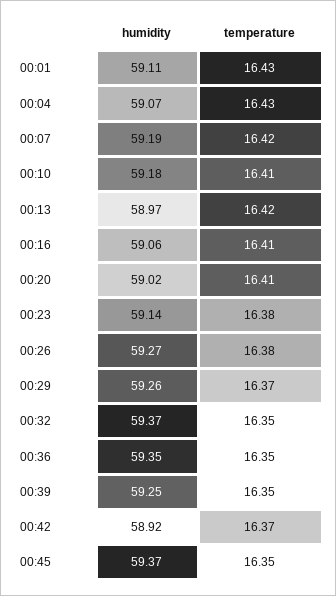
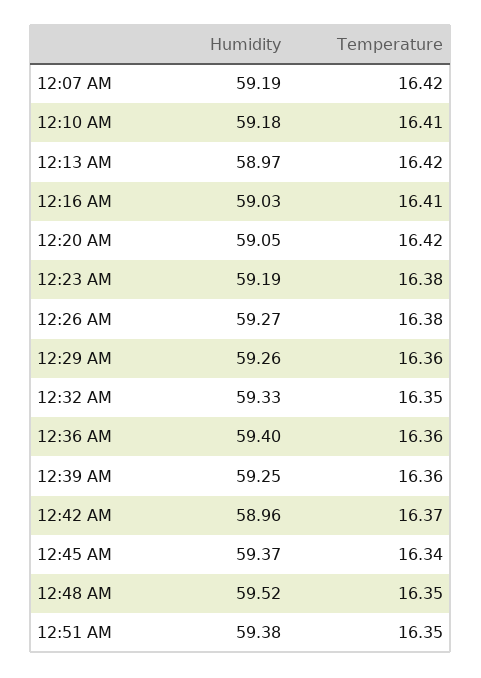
humidity, 00:01: 59.11 -> none
temperature, 00:01: 16.43 -> none
humidity, 00:04: 59.07 -> none
temperature, 00:04: 16.43 -> none
humidity, 00:16: 59.06 -> 59.03
humidity, 00:20: 59.02 -> 59.05
temperature, 00:20: 16.41 -> 16.42
humidity, 00:23: 59.14 -> 59.19
temperature, 00:29: 16.37 -> 16.36
humidity, 00:32: 59.37 -> 59.33
humidity, 00:36: 59.35 -> 59.4
temperature, 00:36: 16.35 -> 16.36
temperature, 00:39: 16.35 -> 16.36
humidity, 00:42: 58.92 -> 58.96
temperature, 00:45: 16.35 -> 16.34
humidity, 12:48 AM: none -> 59.52
temperature, 12:48 AM: none -> 16.35
humidity, 12:51 AM: none -> 59.38
temperature, 12:51 AM: none -> 16.35

